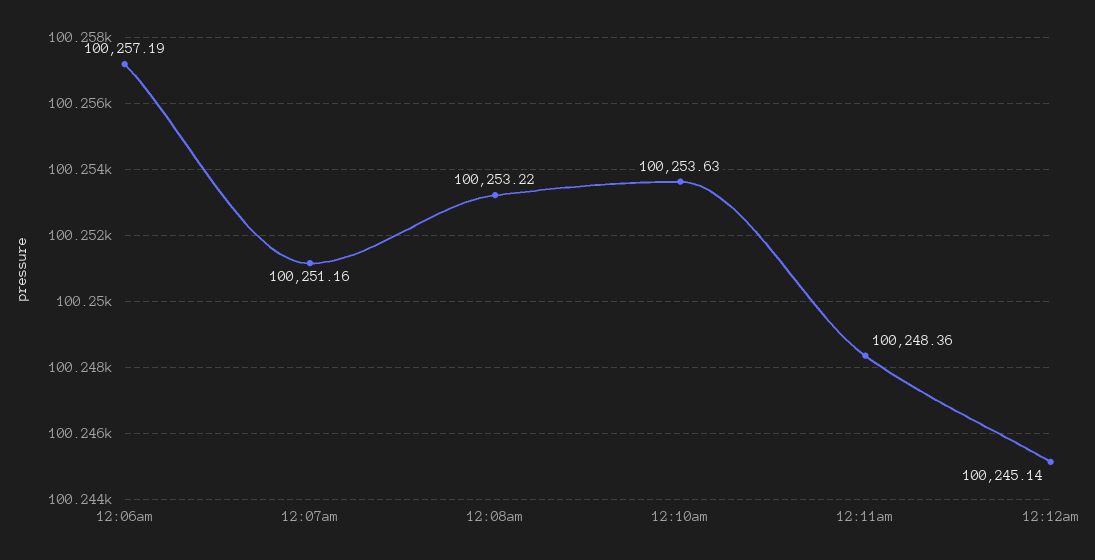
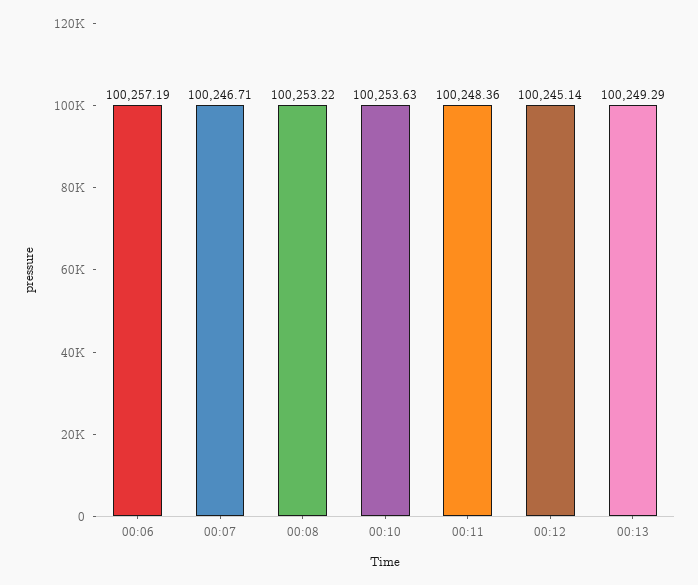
12:07am: 100251.16 -> 100246.71
00:13: none -> 100249.29

